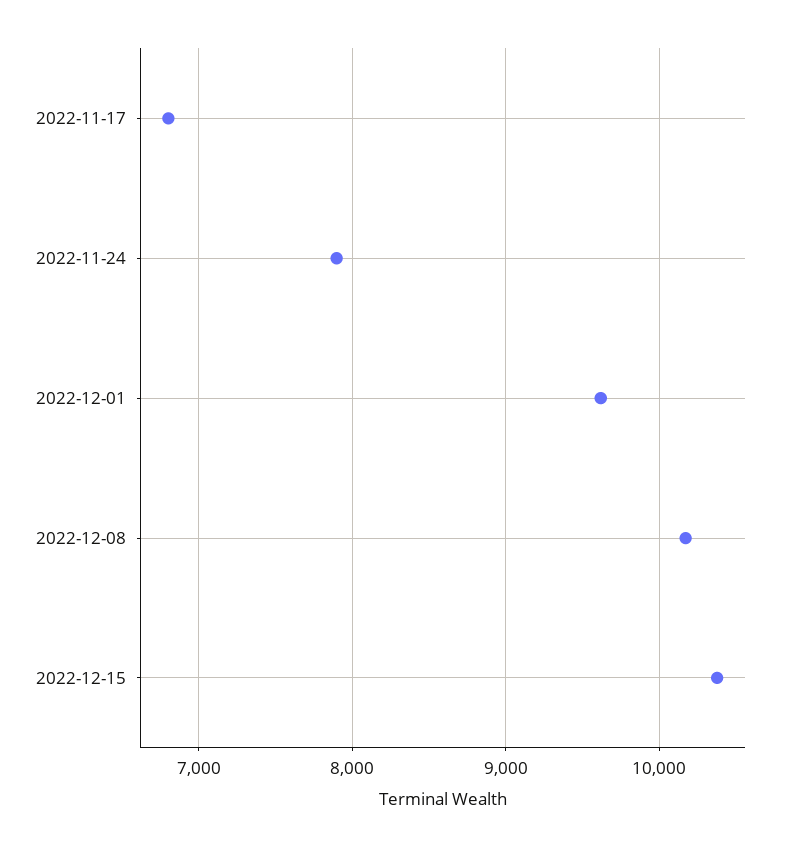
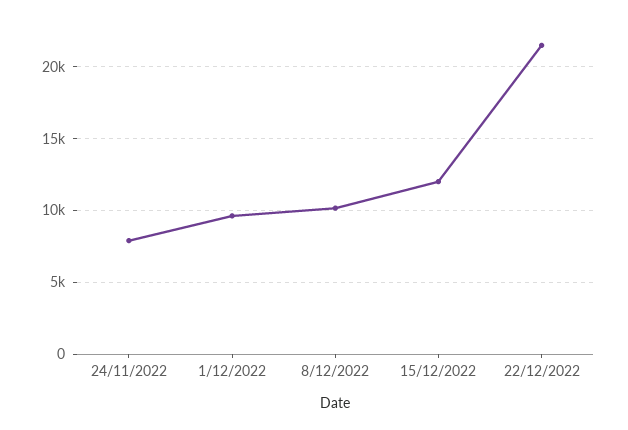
2022-11-17: 6800 -> none
2022-12-15: 10400 -> 12000
22/12/2022: none -> 21500

